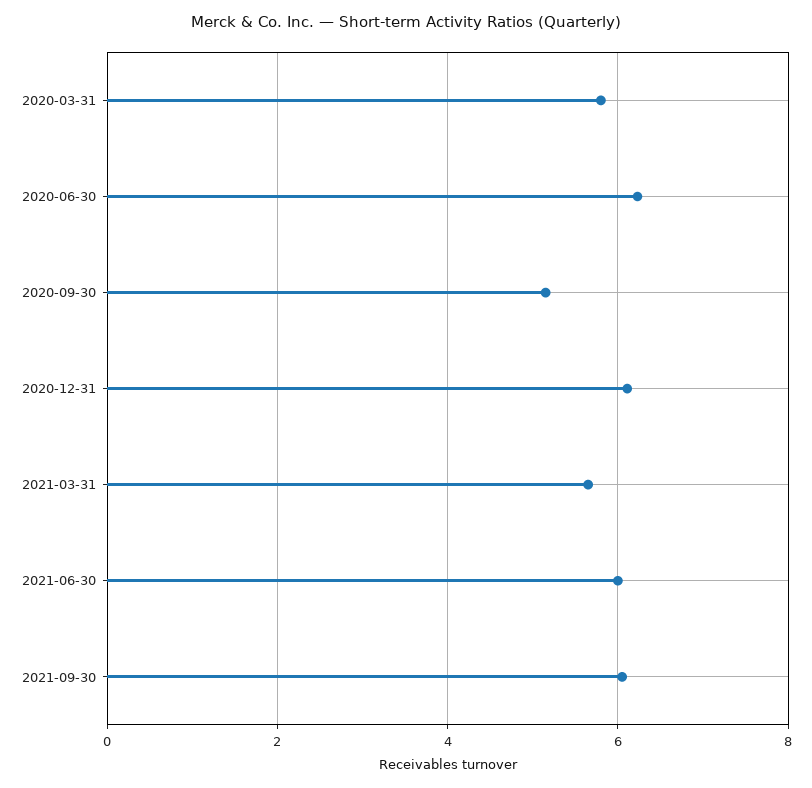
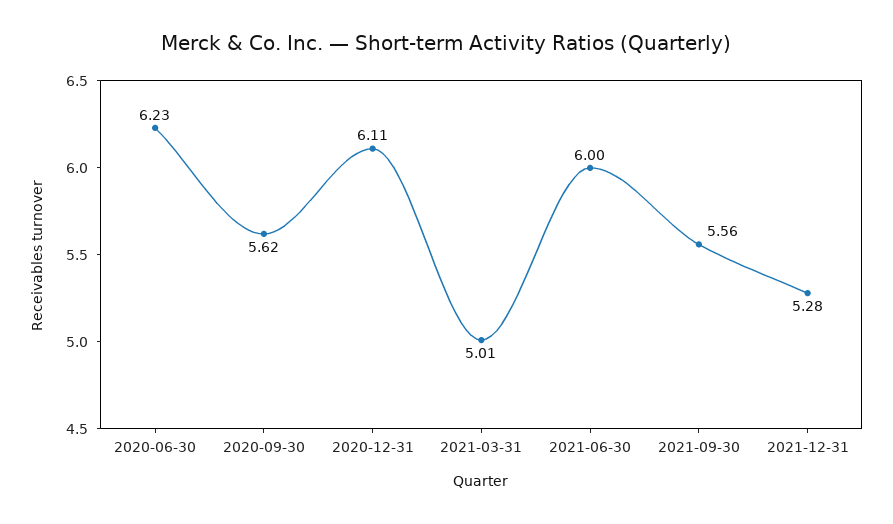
2020-03-31: 5.8 -> none
2020-09-30: 5.2 -> 5.62
2021-03-31: 5.6 -> 5.01
2021-09-30: 6 -> 5.56
2021-12-31: none -> 5.28

